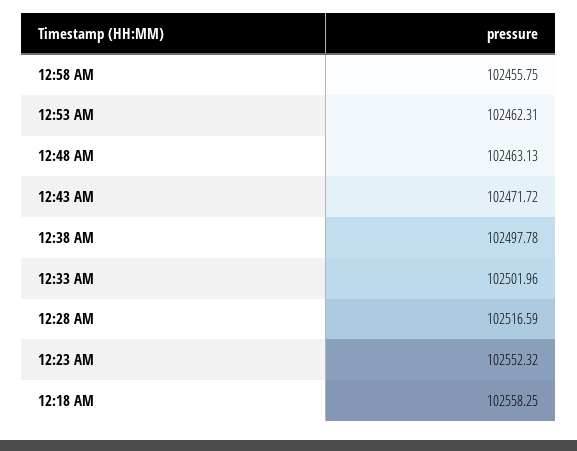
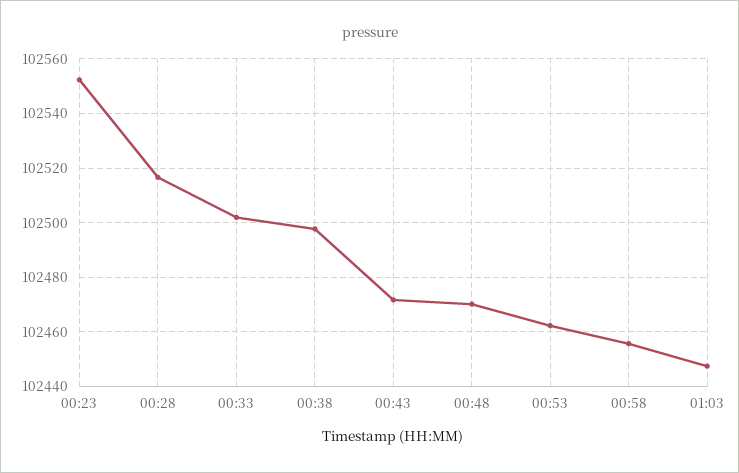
12:48 AM: 102463.13 -> 102470
12:18 AM: 102558.25 -> none
01:03: none -> 102447.5

